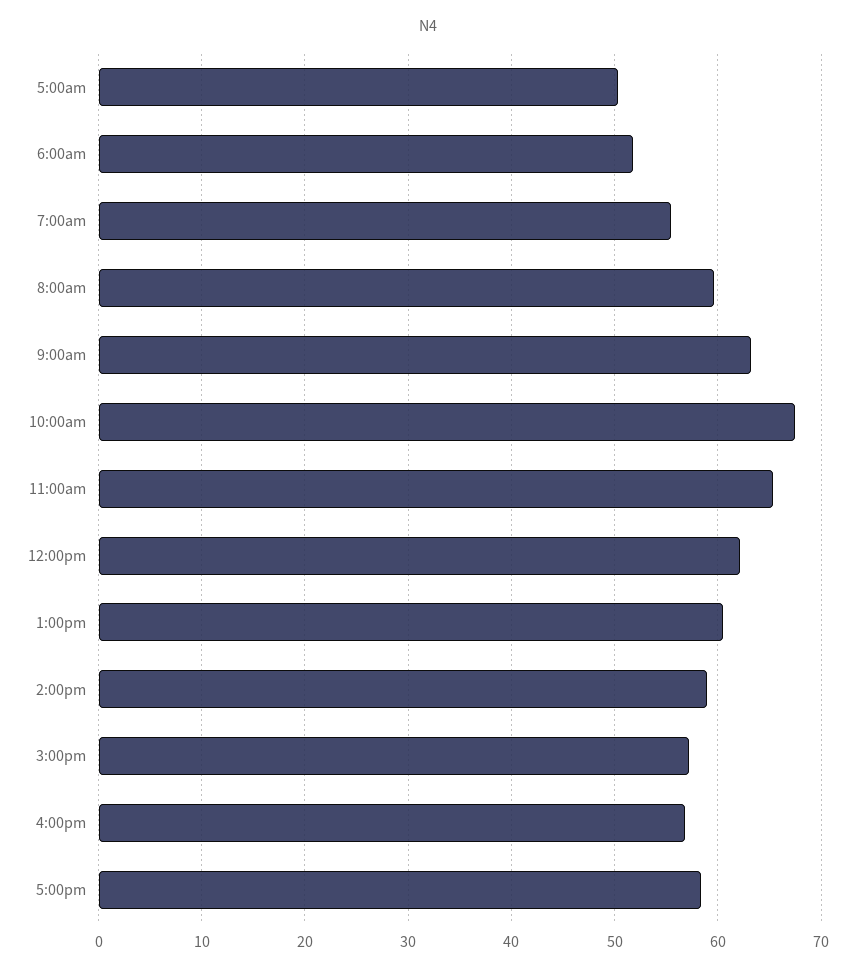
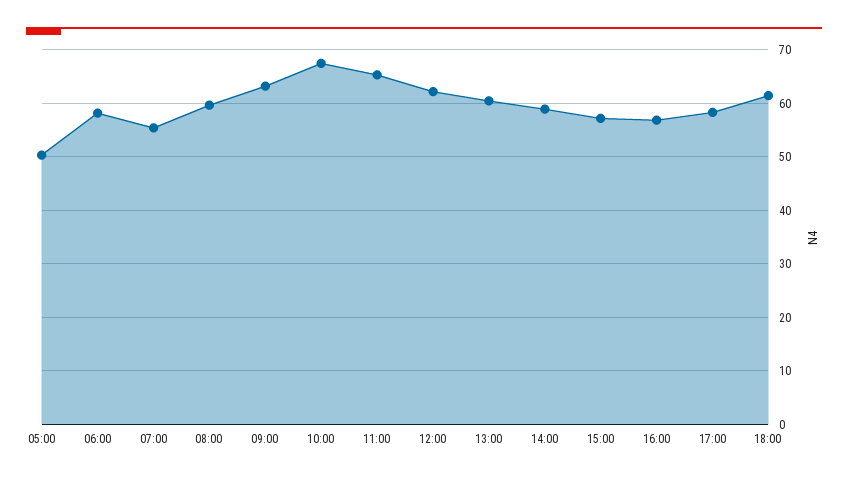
6:00am: 52 -> 58
18:00: none -> 62

